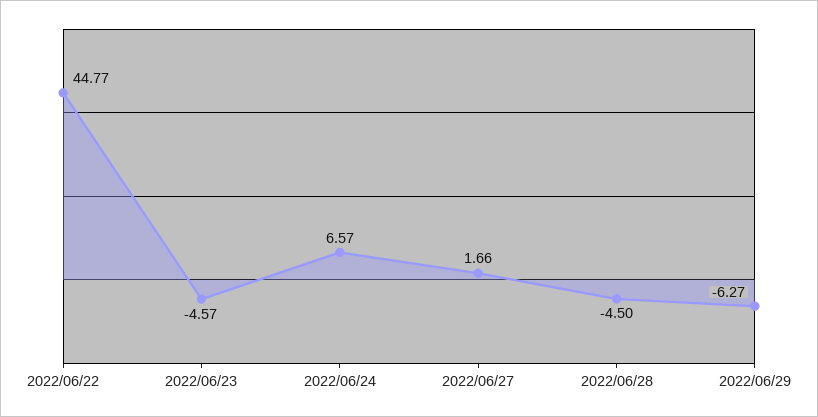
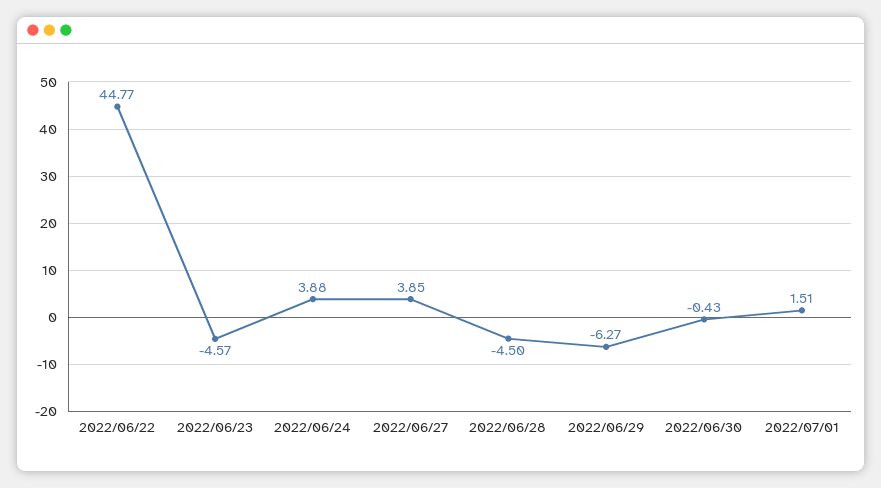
2022/06/24: 6.57 -> 3.88
2022/06/27: 1.66 -> 3.85
2022/06/30: none -> -0.43
2022/07/01: none -> 1.51

